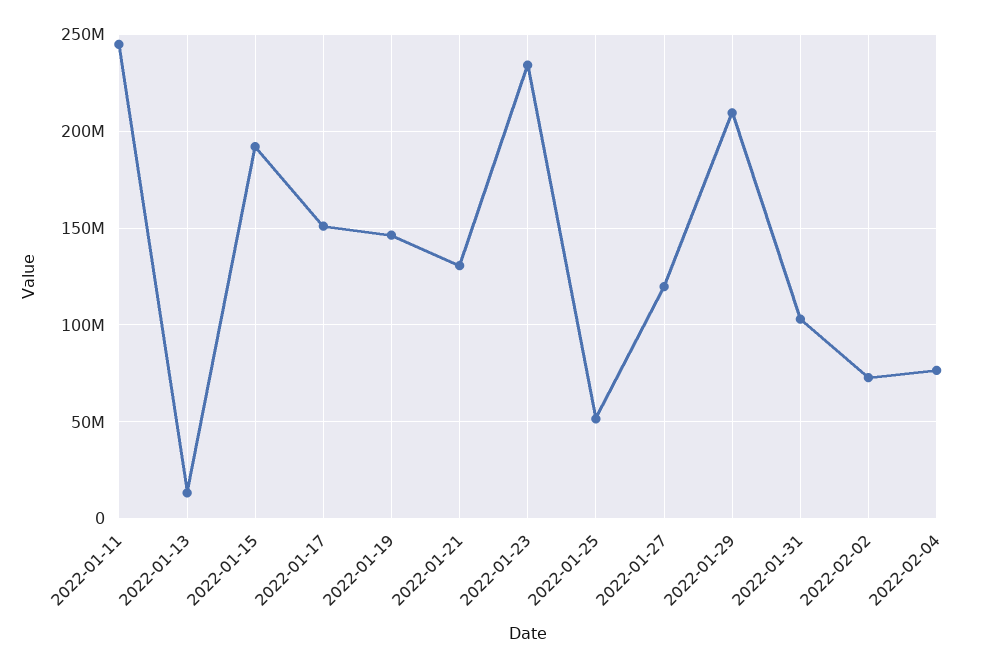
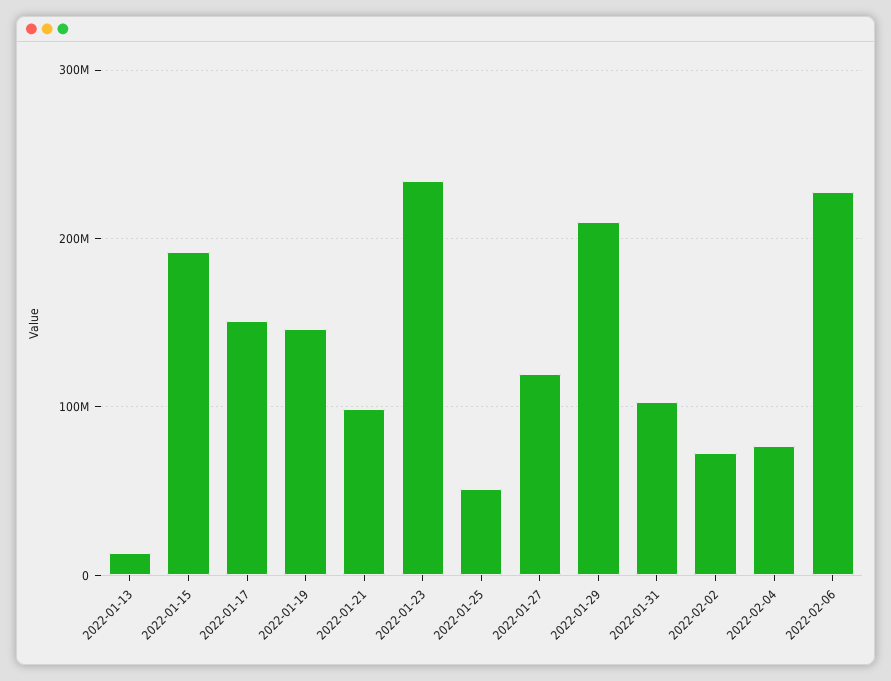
2022-01-11: 245000000 -> none
2022-01-21: 130000000 -> 100000000
2022-02-06: none -> 230000000

